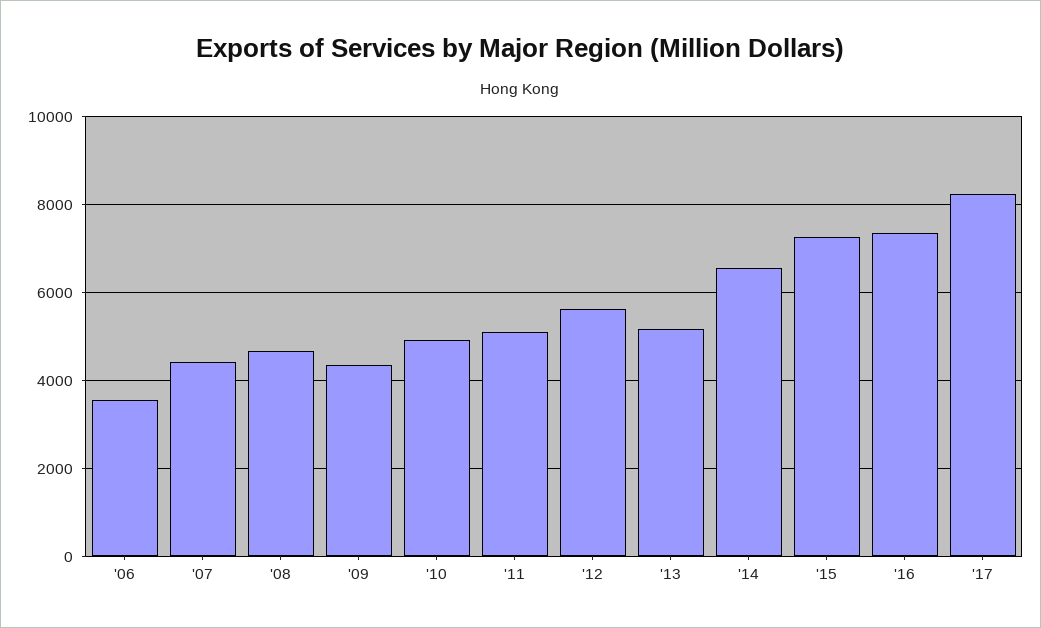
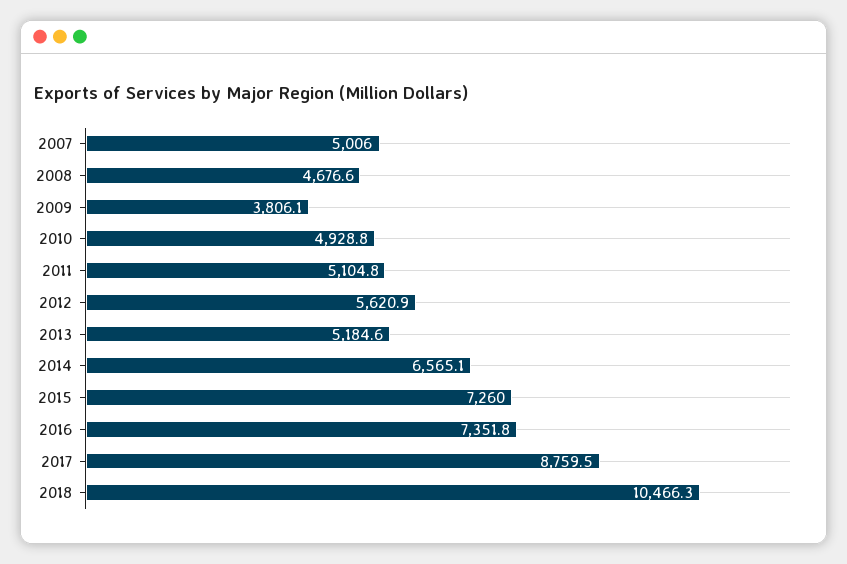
'06: 3600 -> none
'07: 4400 -> 5006
'09: 4400 -> 3806.1
'17: 8200 -> 8759.5
2018: none -> 10466.3

